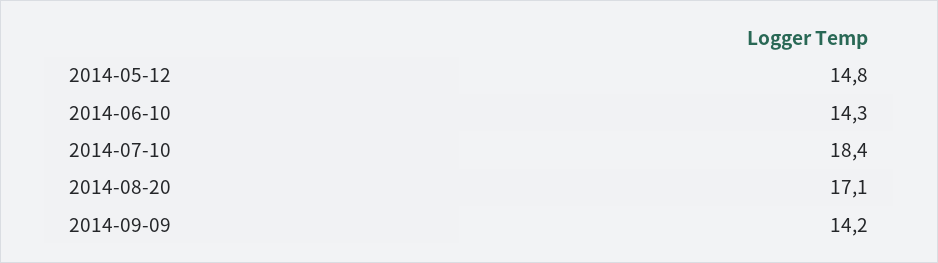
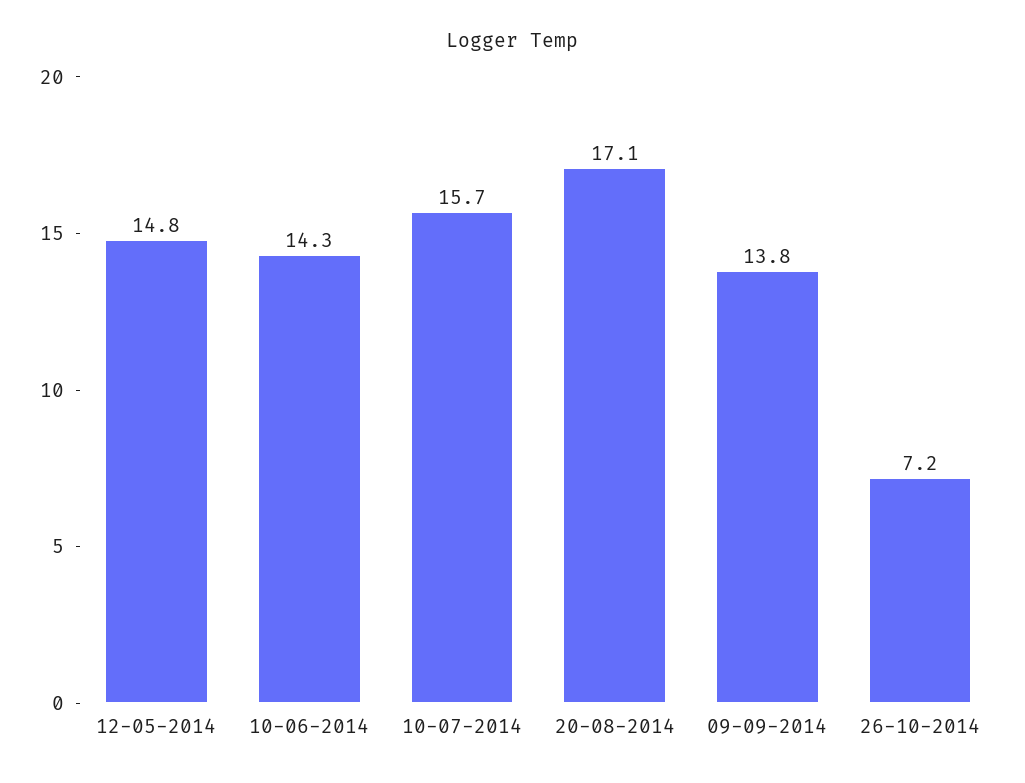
2014-07-10: 18.4 -> 15.7
2014-09-09: 14.2 -> 13.8
26-10-2014: none -> 7.2

